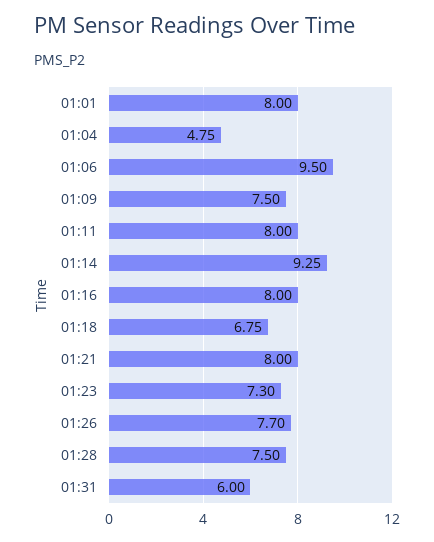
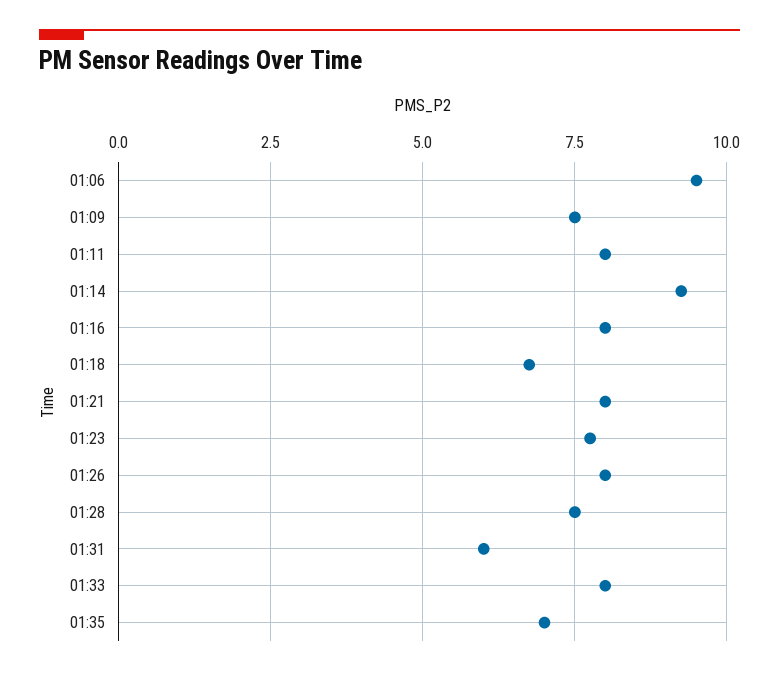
01:01: 8 -> none
01:04: 4.75 -> none
01:23: 7.3 -> 7.75
01:26: 7.7 -> 8
01:33: none -> 8
01:35: none -> 7

